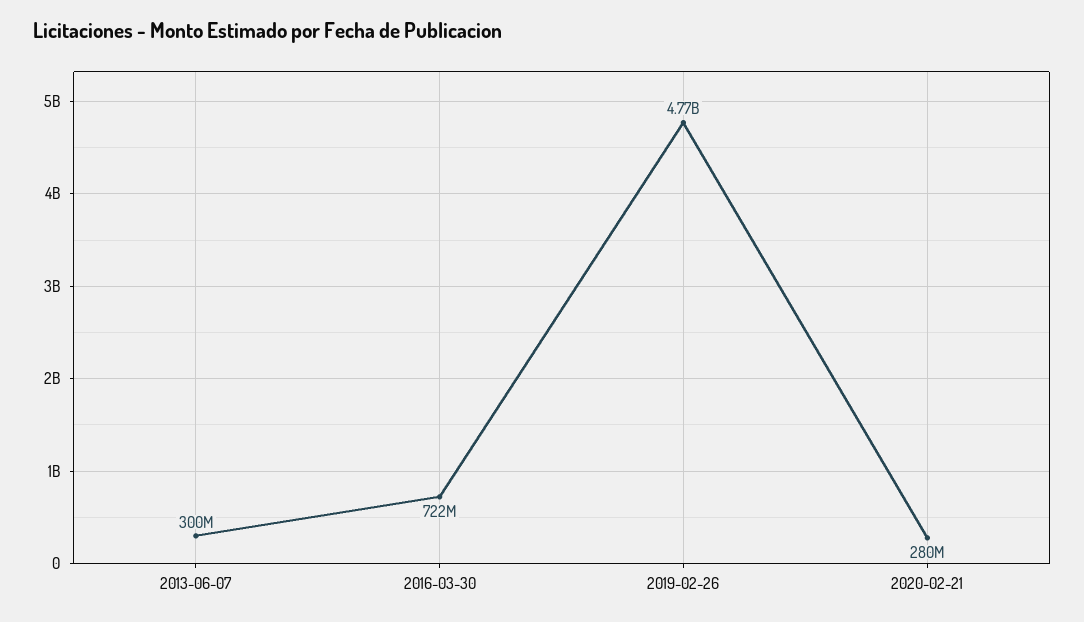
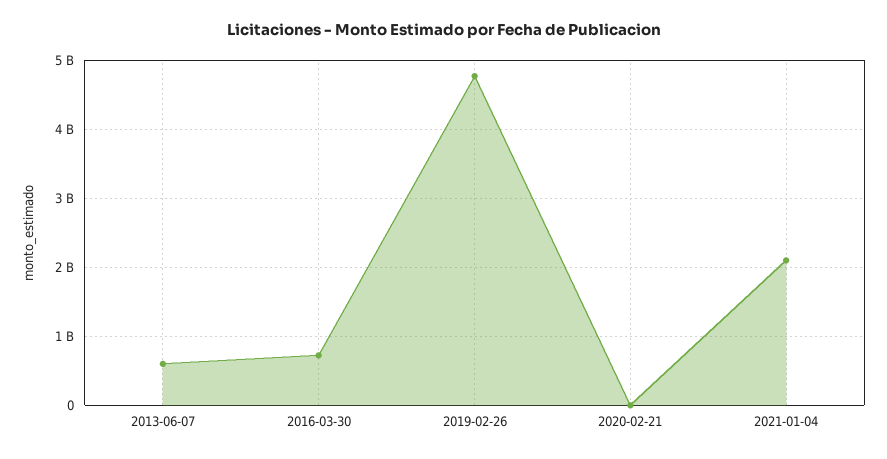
2013-06-07: 300000000 -> 600000000
2020-02-21: 280000000 -> 0
2021-01-04: none -> 2100000000

